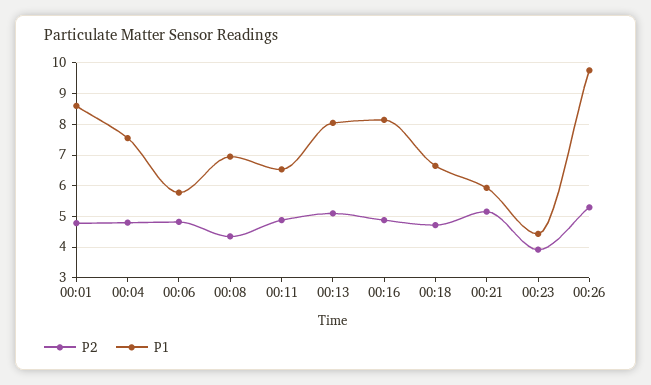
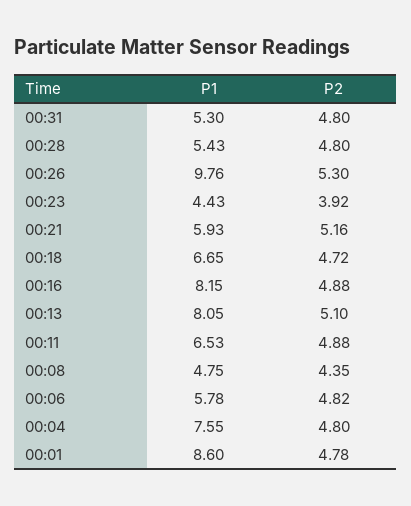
P1, 00:08: 7 -> 4.75
P1, 00:31: none -> 5.3
P2, 00:31: none -> 4.8
P1, 00:28: none -> 5.43
P2, 00:28: none -> 4.8

